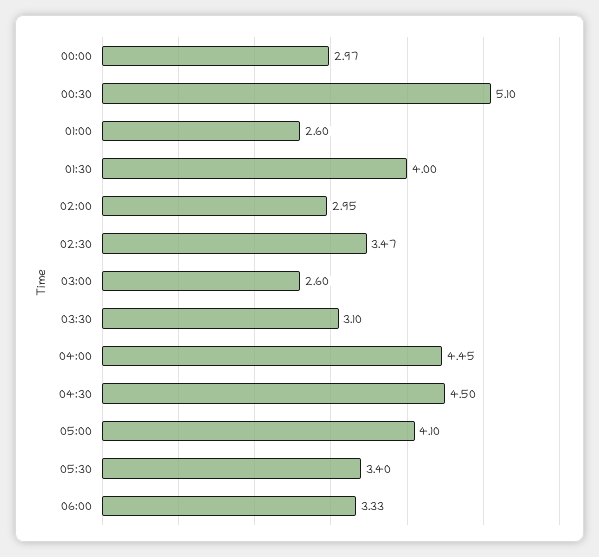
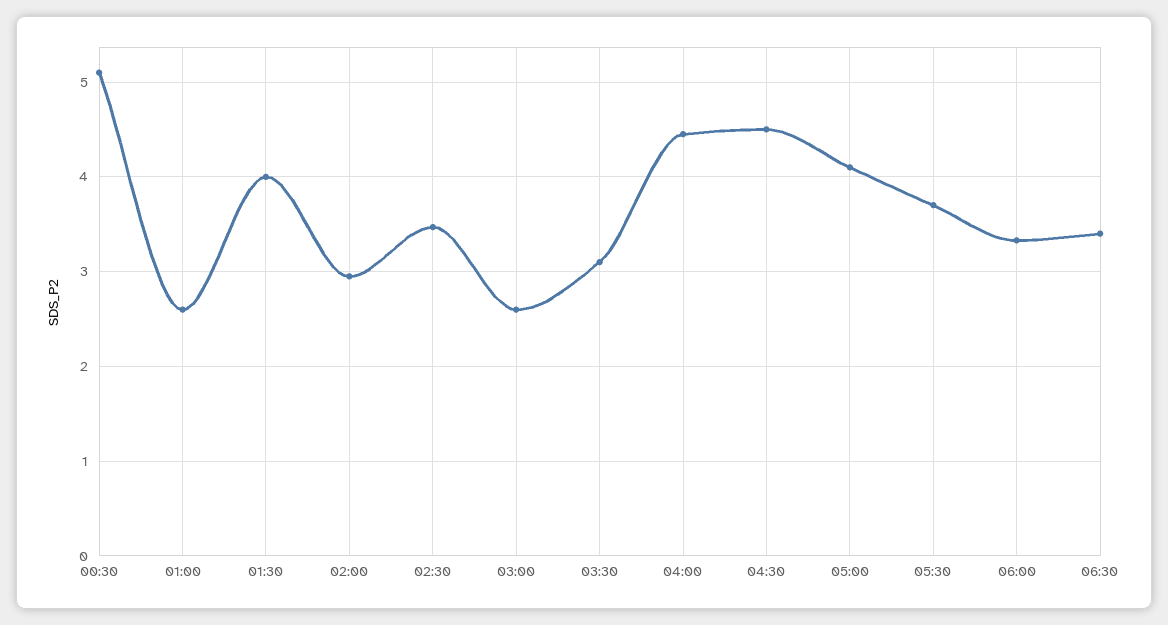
00:00: 2.97 -> none
05:30: 3.4 -> 3.7
06:30: none -> 3.4

